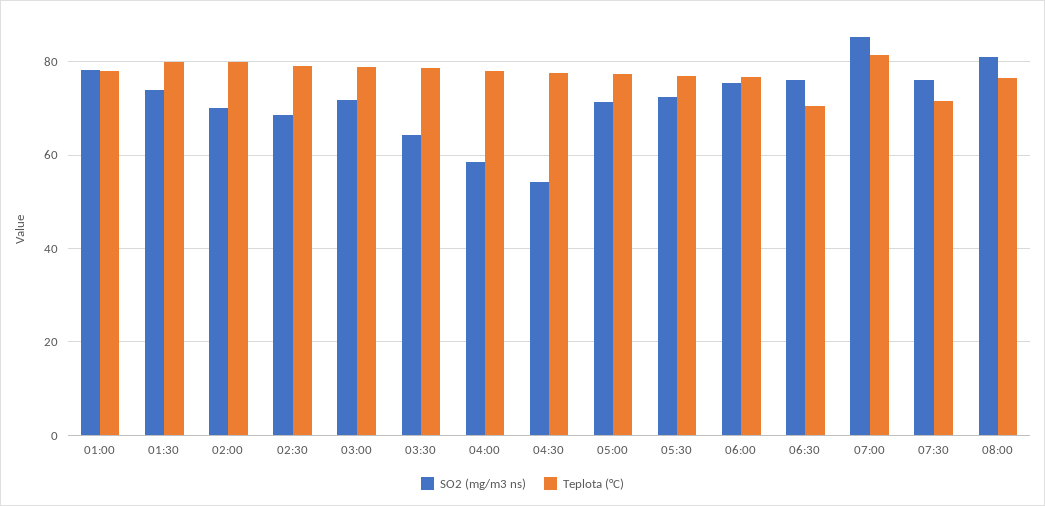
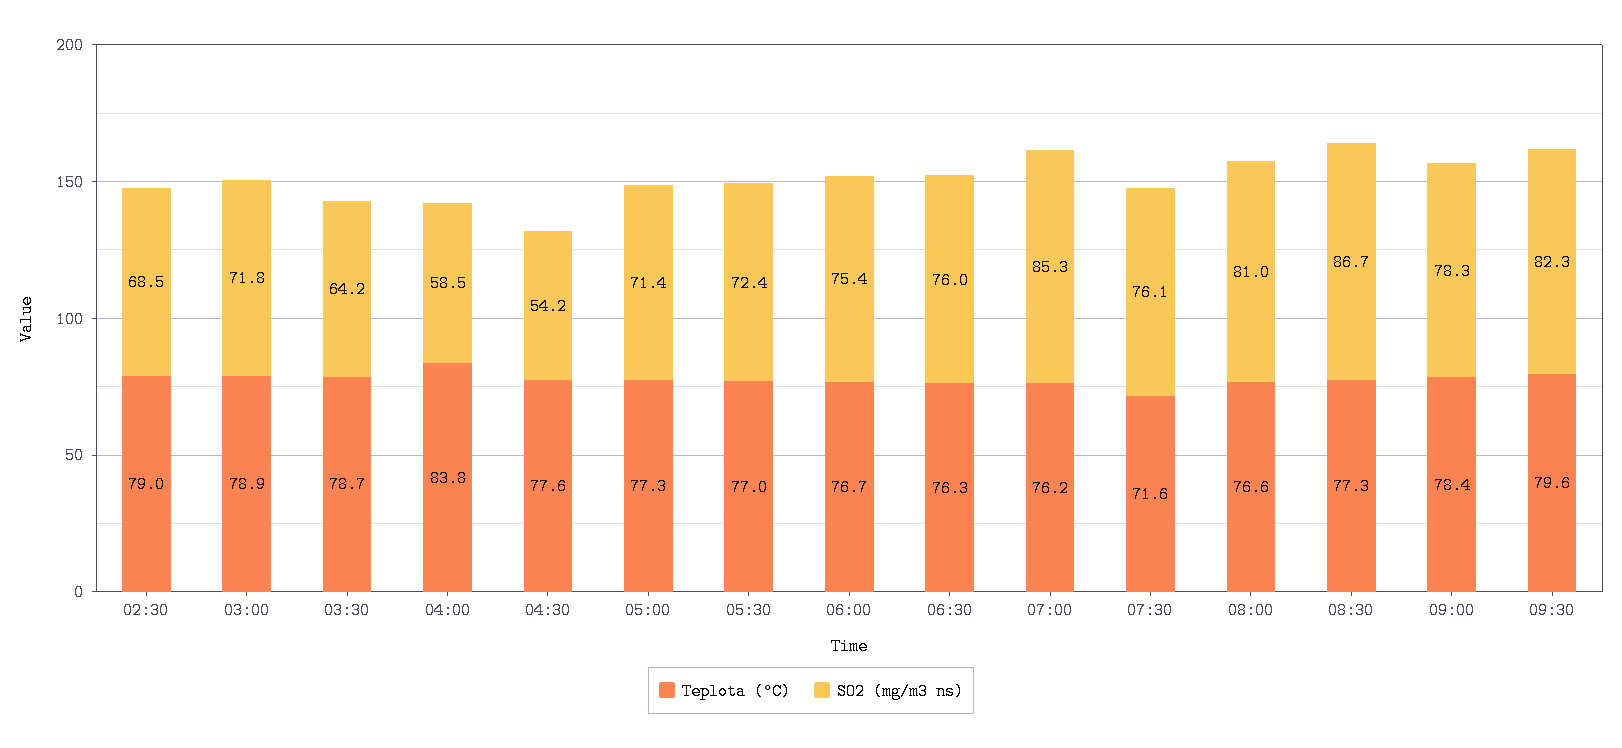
SO2 (mg/m3 ns), 01:00: 78 -> none
Teplota (°C), 01:00: 78 -> none
SO2 (mg/m3 ns), 01:30: 74 -> none
Teplota (°C), 01:30: 80 -> none
SO2 (mg/m3 ns), 02:00: 70 -> none
Teplota (°C), 02:00: 80 -> none
Teplota (°C), 04:00: 78 -> 83.8
Teplota (°C), 06:30: 70 -> 76.3
Teplota (°C), 07:00: 82 -> 76.2
Teplota (°C), 08:30: none -> 77.3
SO2 (mg/m3 ns), 08:30: none -> 86.7
Teplota (°C), 09:00: none -> 78.4
SO2 (mg/m3 ns), 09:00: none -> 78.3
Teplota (°C), 09:30: none -> 79.6
SO2 (mg/m3 ns), 09:30: none -> 82.3

